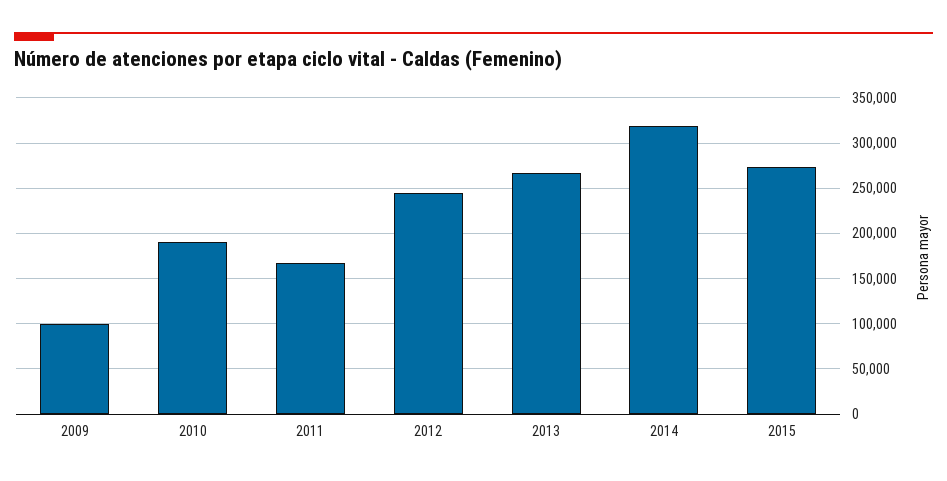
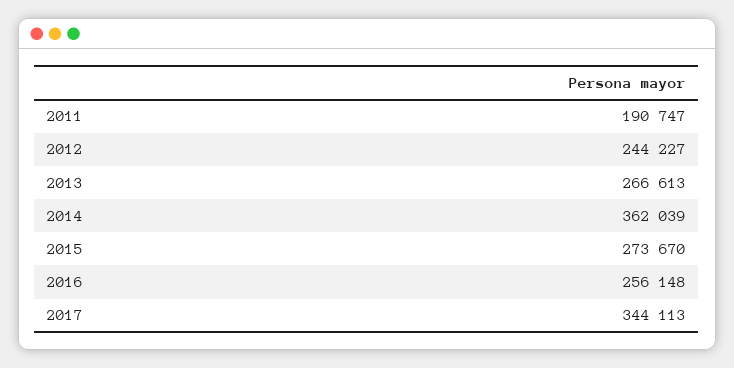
2009: 100000 -> none
2010: 190000 -> none
2011: 170000 -> 190747
2014: 320000 -> 362039
2016: none -> 256148
2017: none -> 344113

